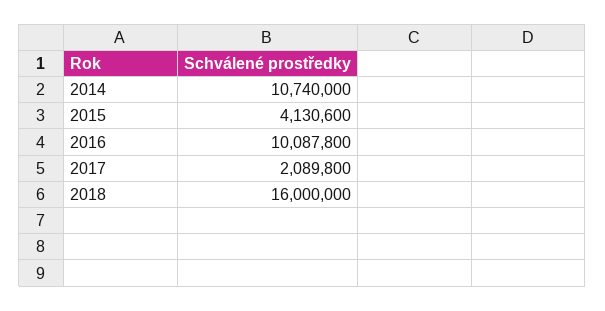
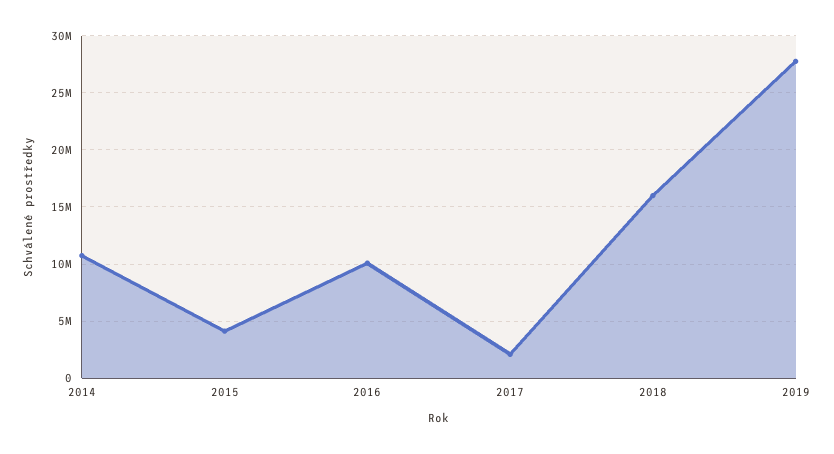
2019: none -> 28000000

